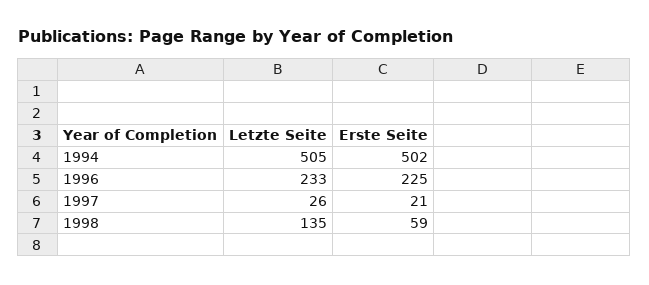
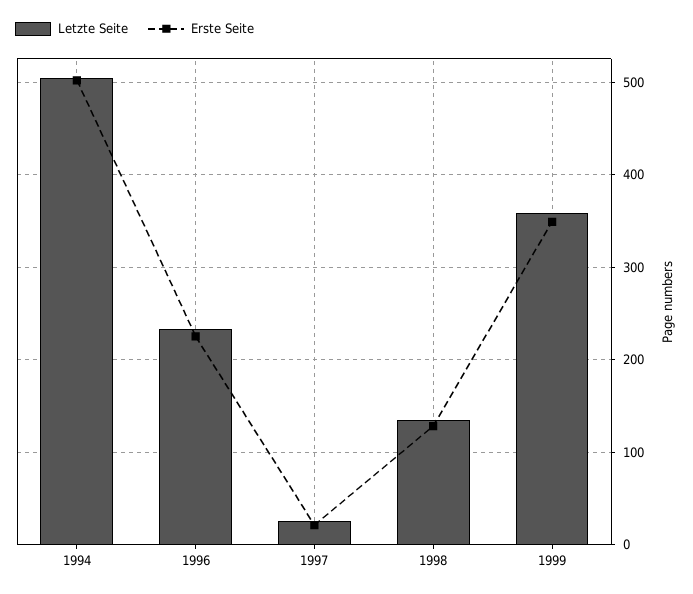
Erste Seite, 1998: 59 -> 130
Letzte Seite, 1999: none -> 360
Erste Seite, 1999: none -> 350

